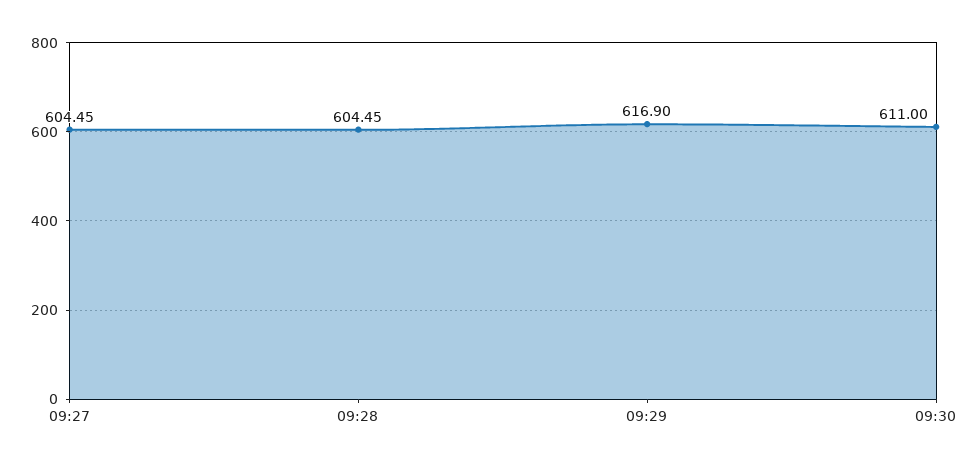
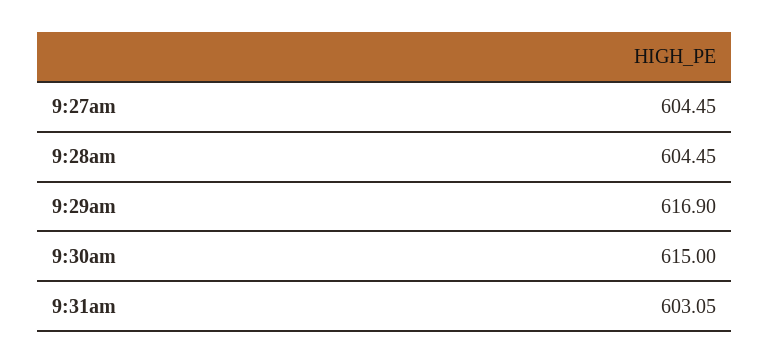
09:30: 611 -> 615
9:31am: none -> 603.05

